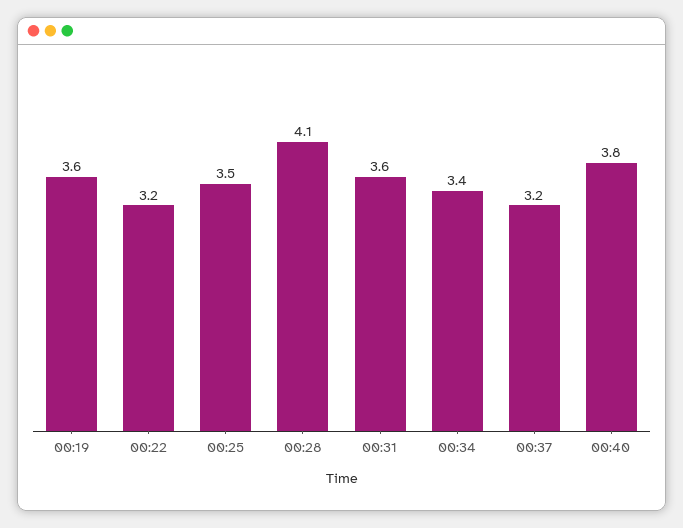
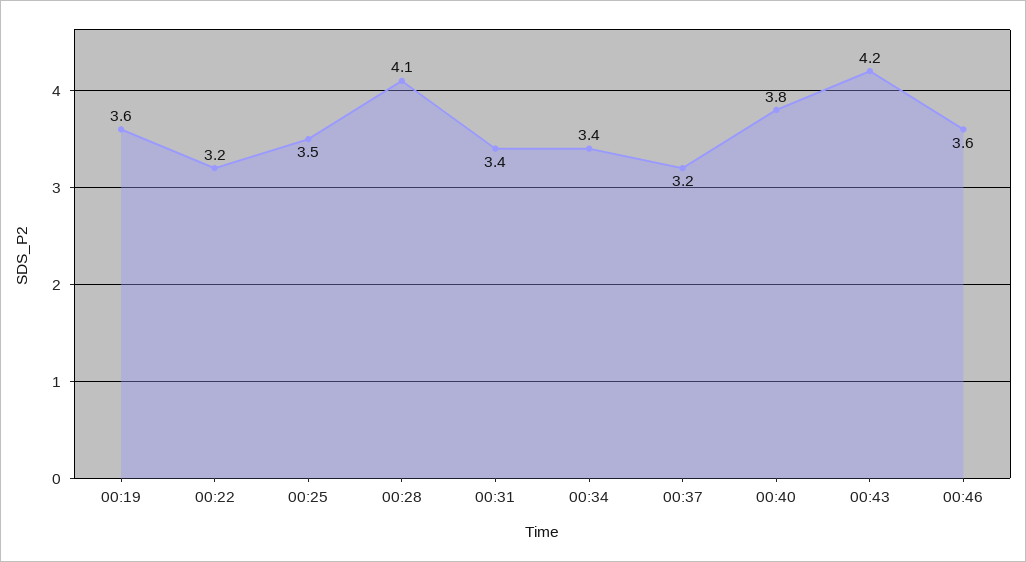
00:31: 3.6 -> 3.4
00:43: none -> 4.2
00:46: none -> 3.6

